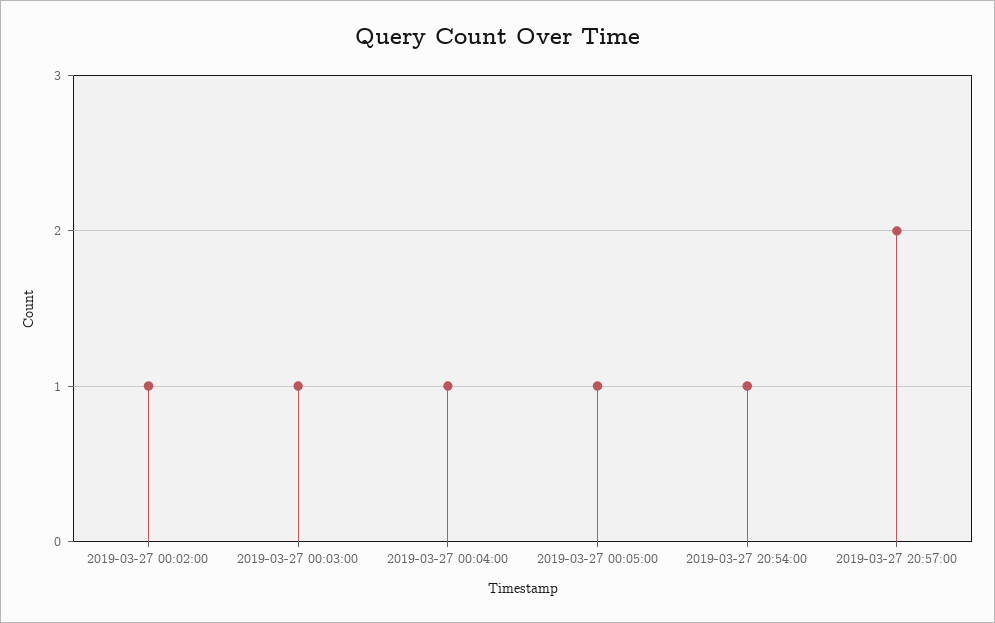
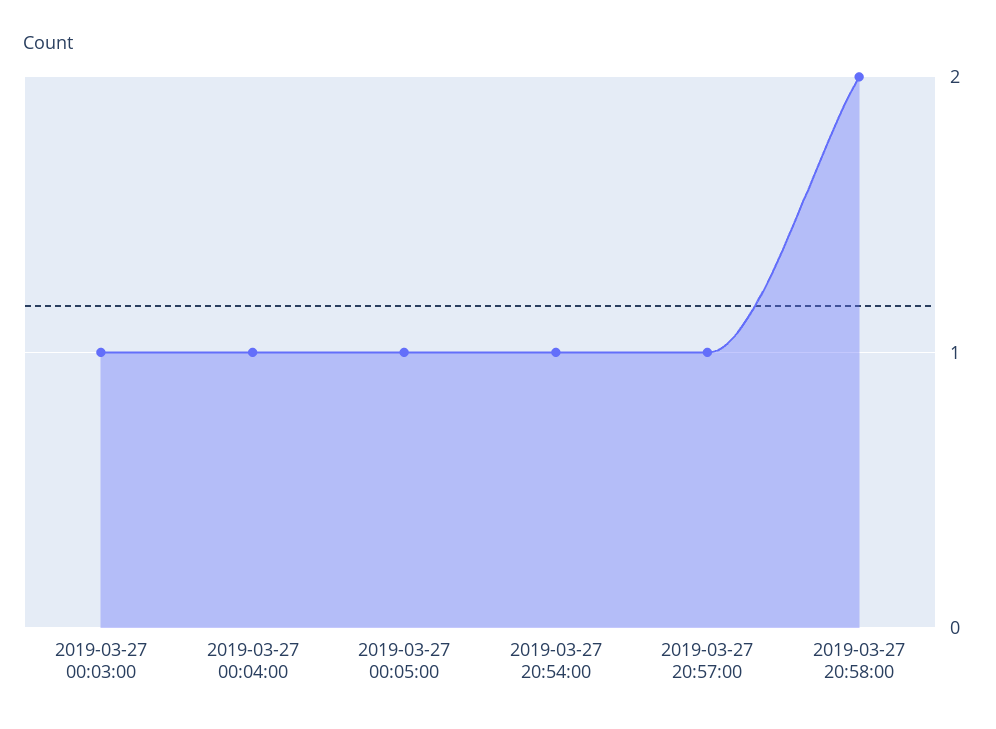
2019-03-27 00:02:00: 1 -> none
2019-03-27 20:57:00: 2 -> 1
2019-03-27 20:58:00: none -> 2

